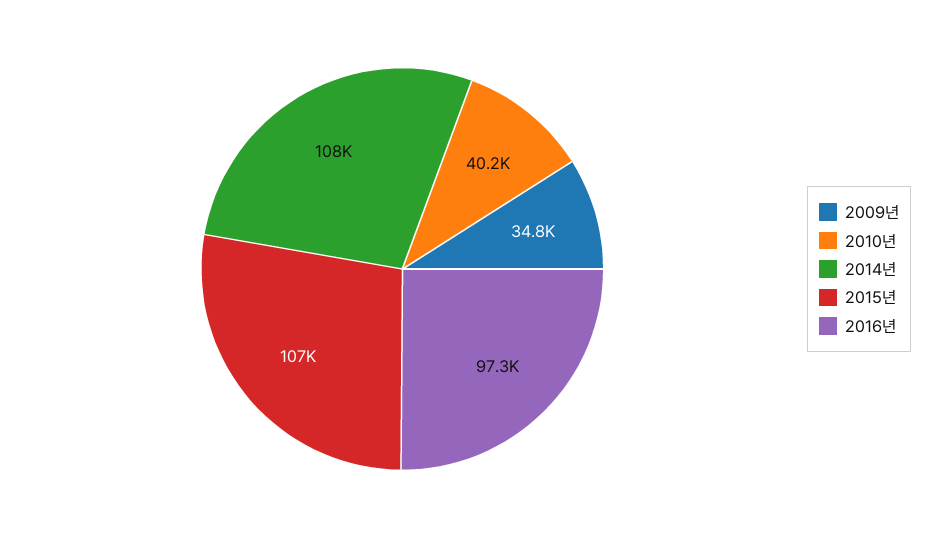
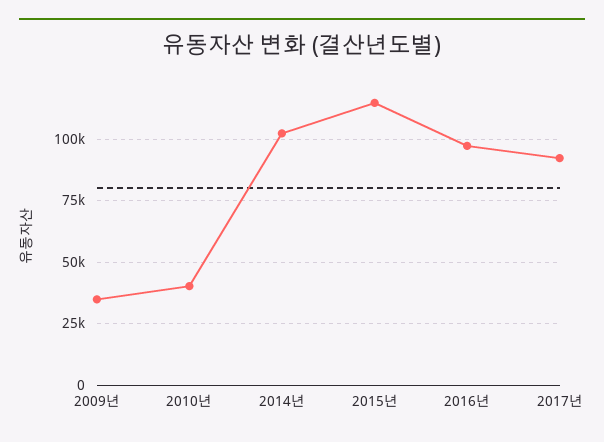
2014년: 108000 -> 102500
2015년: 107000 -> 115000
2017년: none -> 92500

